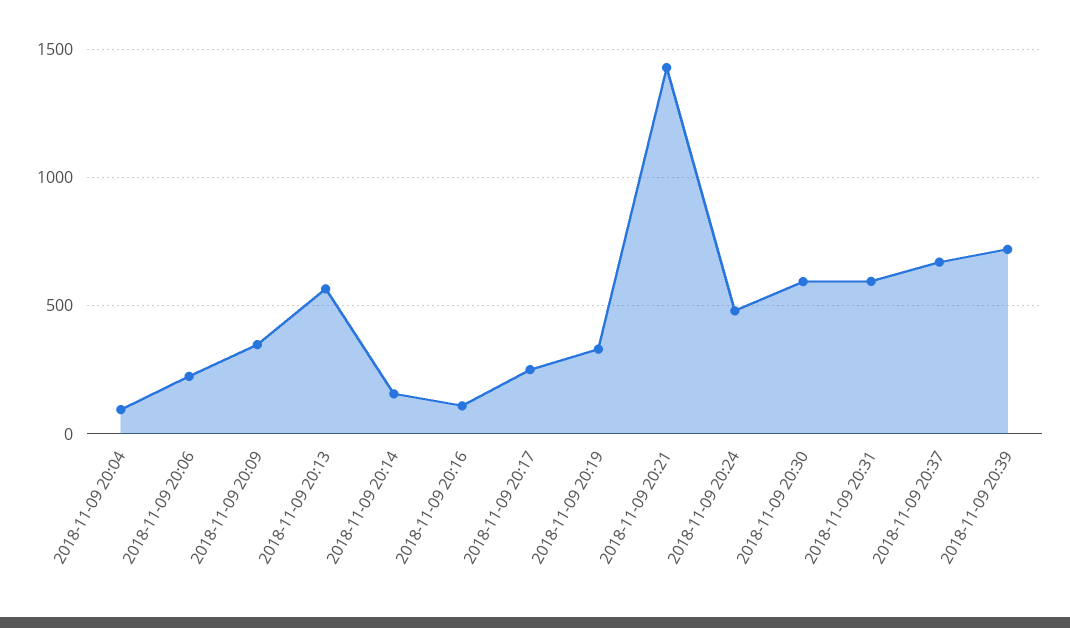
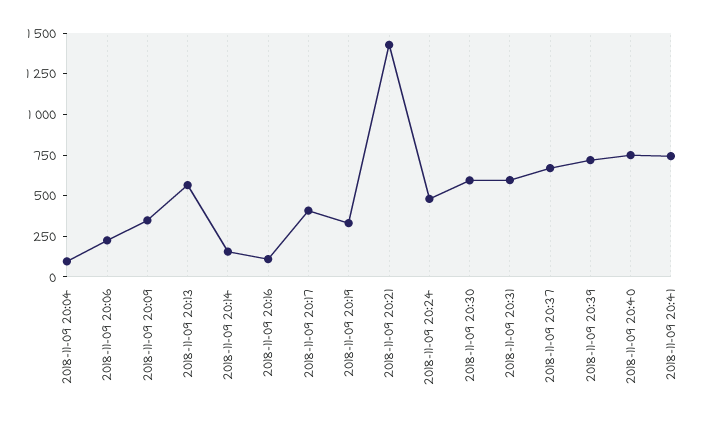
2018-11-09 20:17: 250 -> 400
2018-11-09 20:40: none -> 750
2018-11-09 20:41: none -> 750

